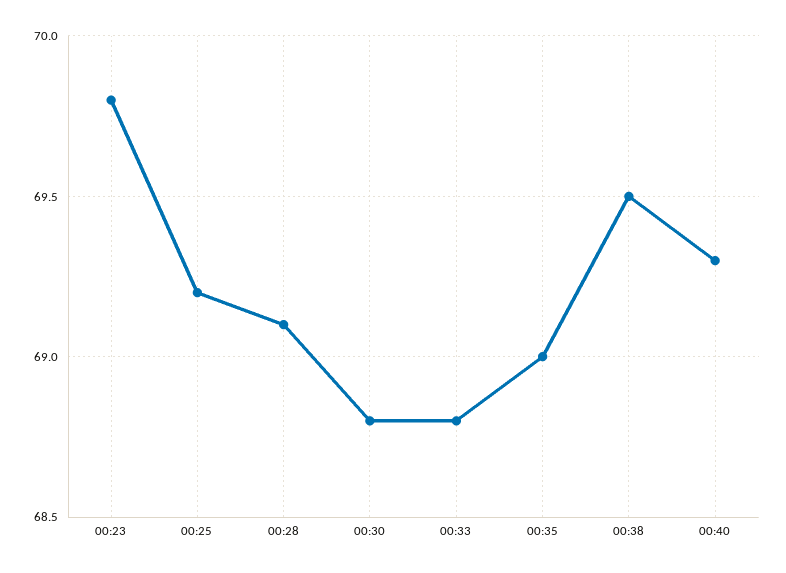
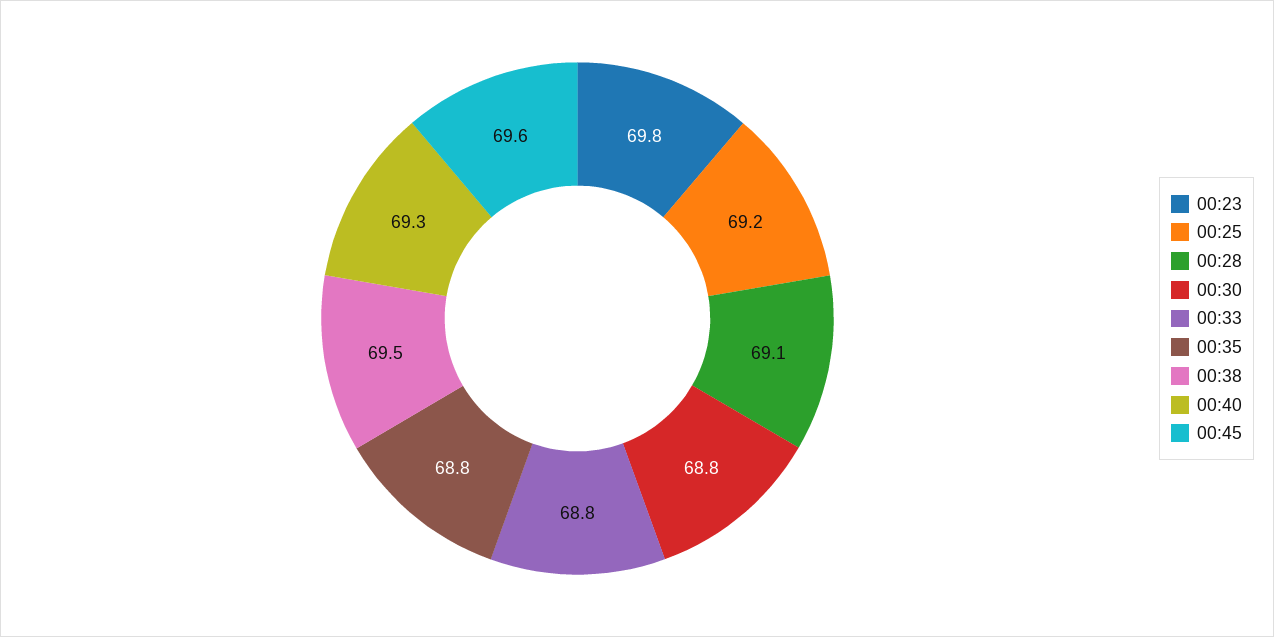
00:35: 69 -> 68.8
00:45: none -> 69.6

